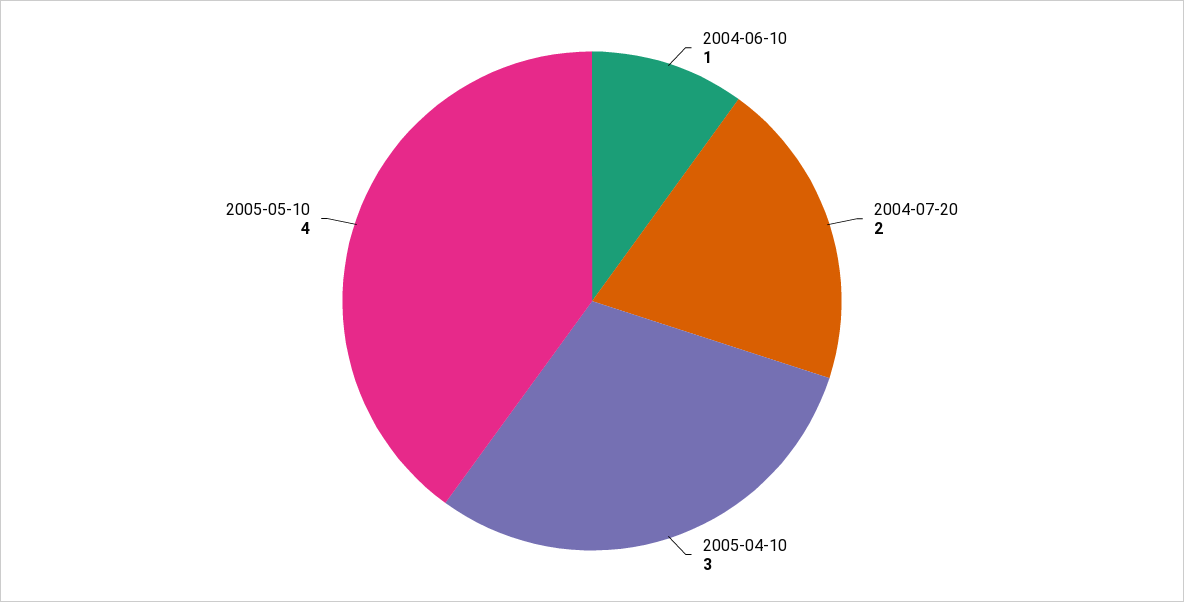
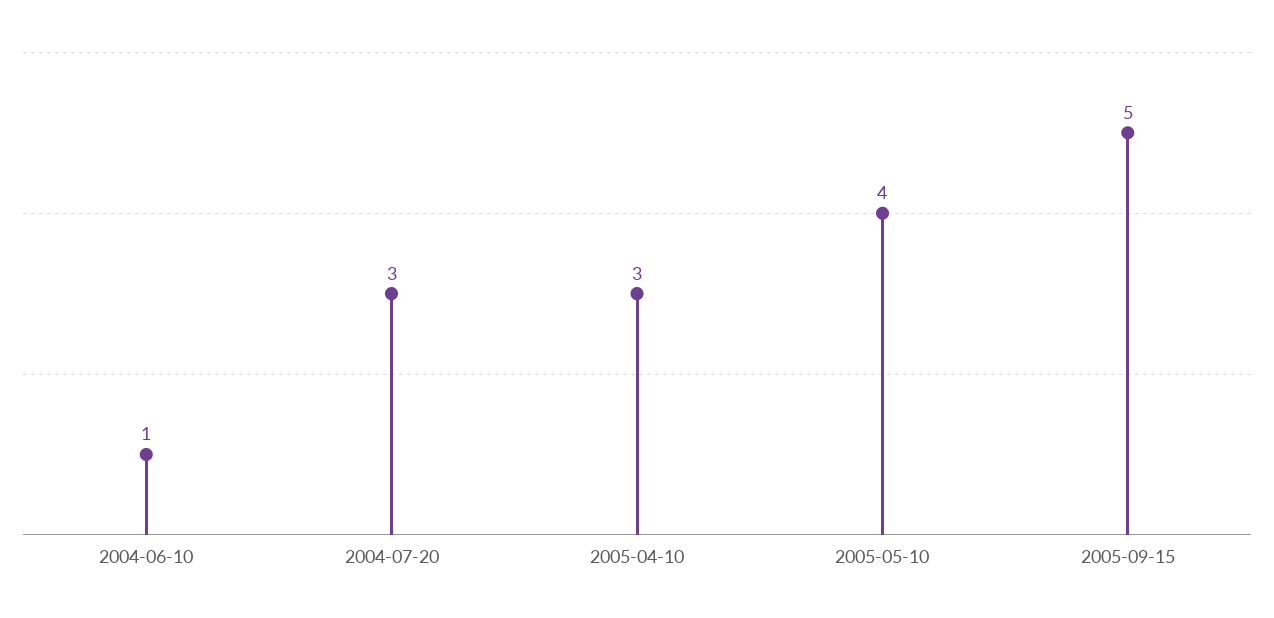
2004-07-20: 2 -> 3
2005-09-15: none -> 5

